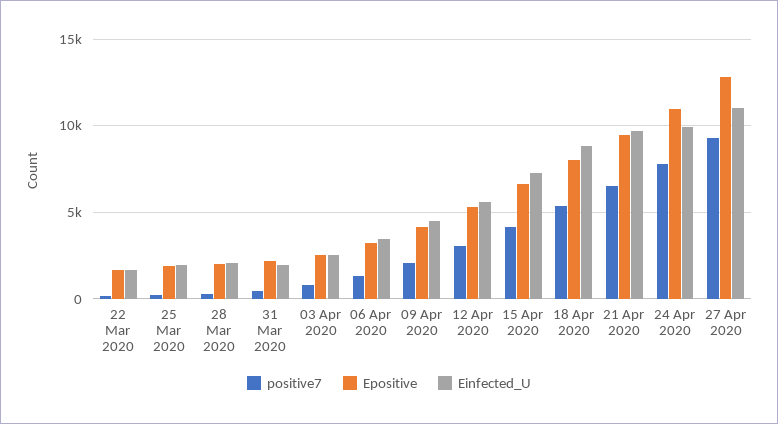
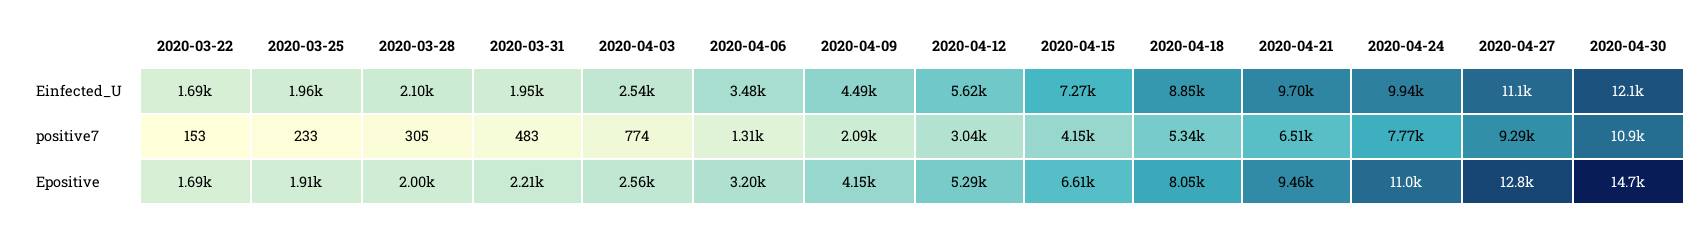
Einfected_U, 2020-04-30: none -> 12100
positive7, 2020-04-30: none -> 10900
Epositive, 2020-04-30: none -> 14700

